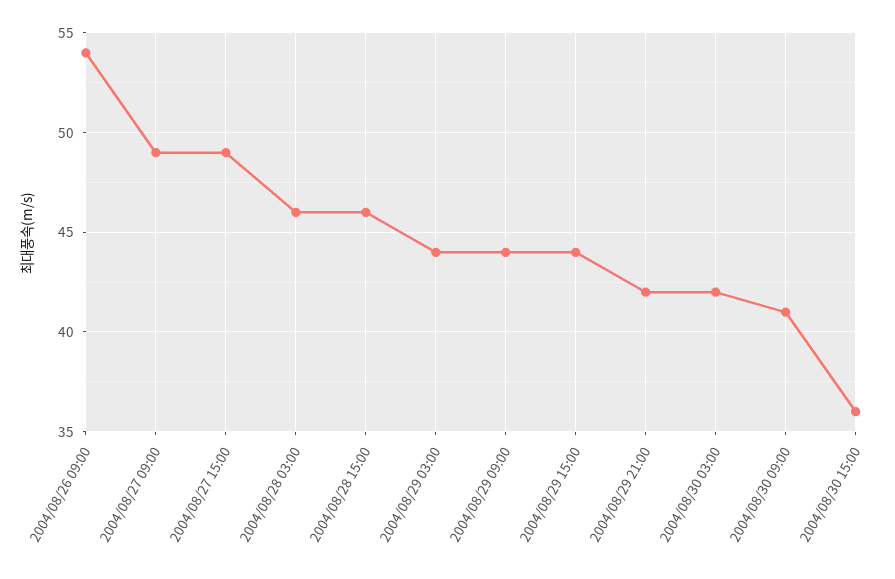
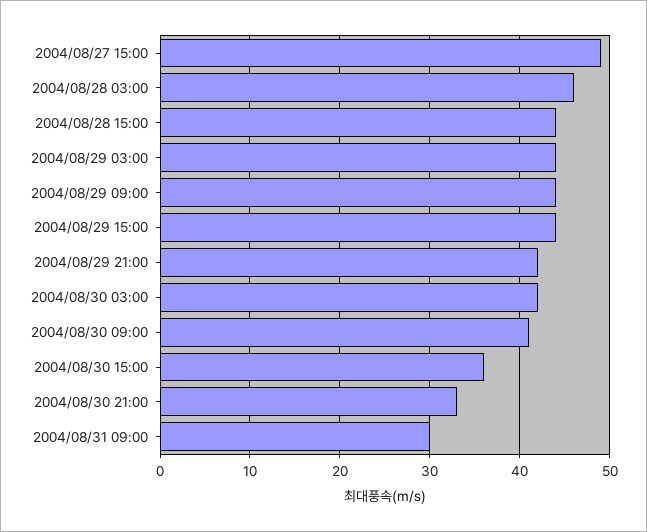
2004/08/26 09:00: 54 -> none
2004/08/27 09:00: 49 -> none
2004/08/28 15:00: 46 -> 44
2004/08/30 21:00: none -> 33
2004/08/31 09:00: none -> 30

